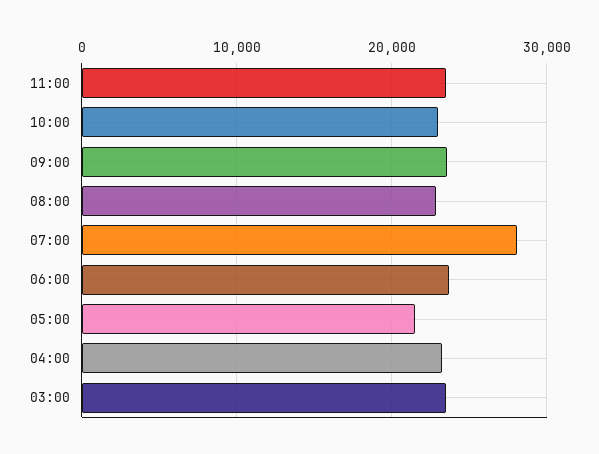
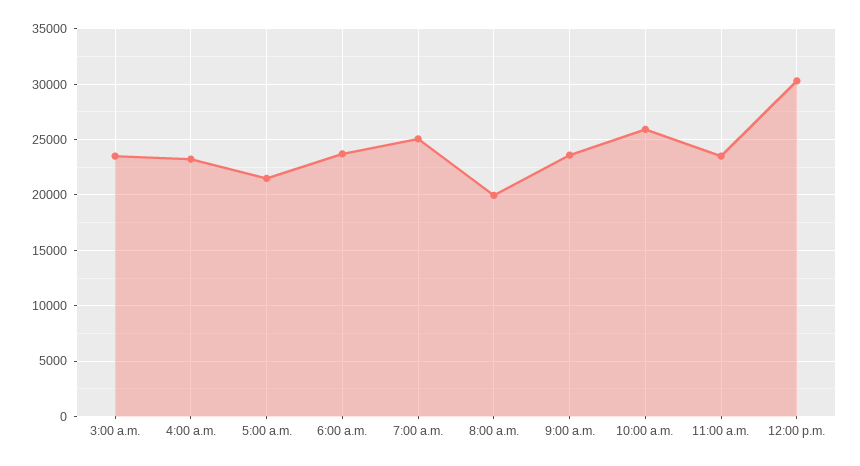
10:00: 23000 -> 26000
08:00: 23000 -> 20000
07:00: 28000 -> 25000
12:00 p.m.: none -> 30000

